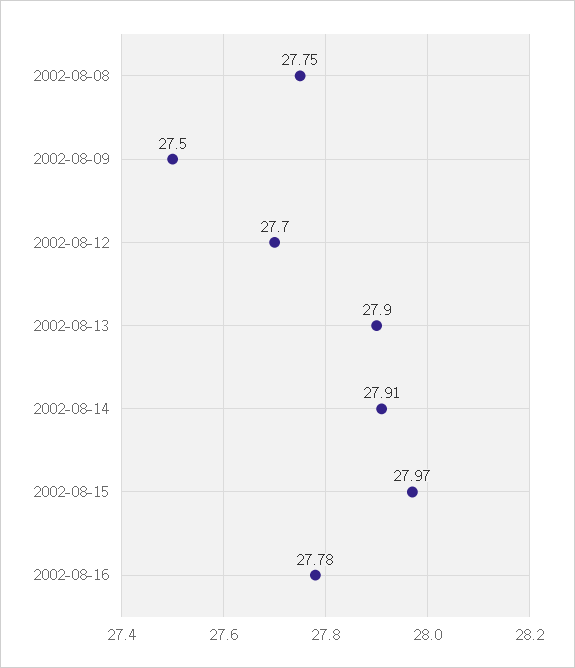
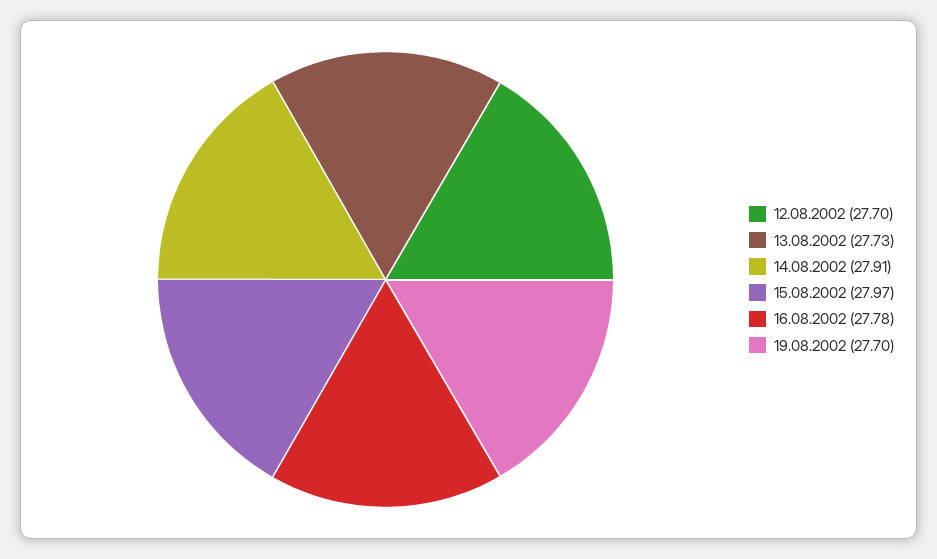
2002-08-08: 27.75 -> none
2002-08-09: 27.5 -> none
2002-08-13: 27.9 -> 27.73
19.08.2002: none -> 27.7

